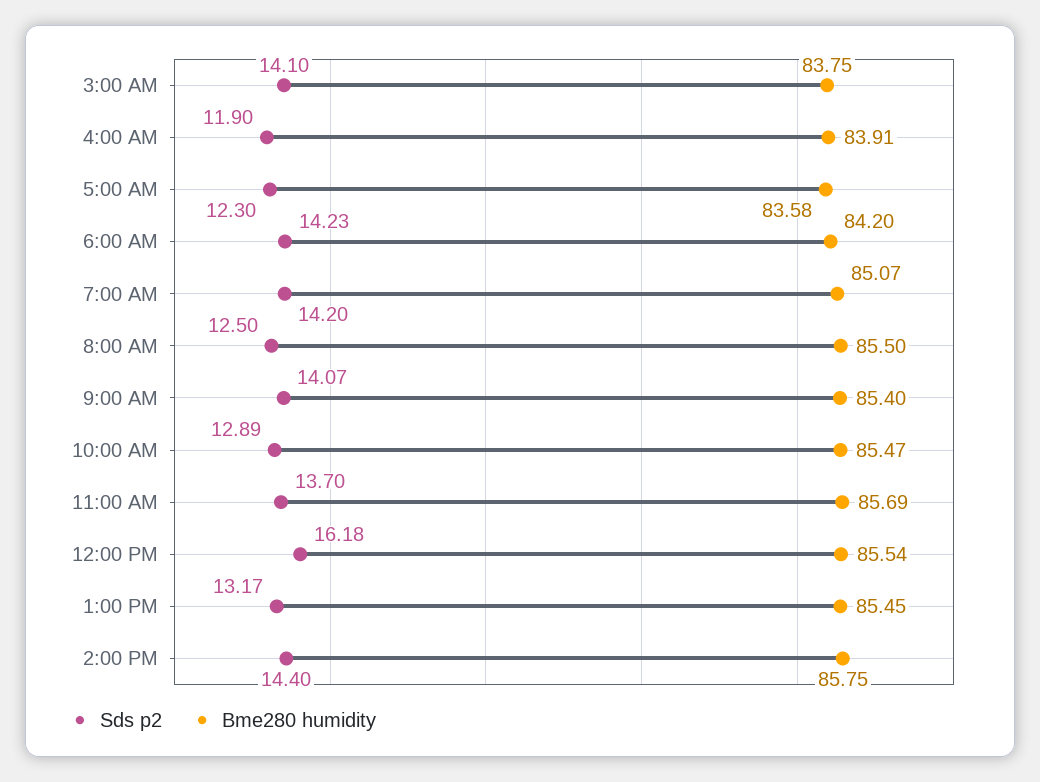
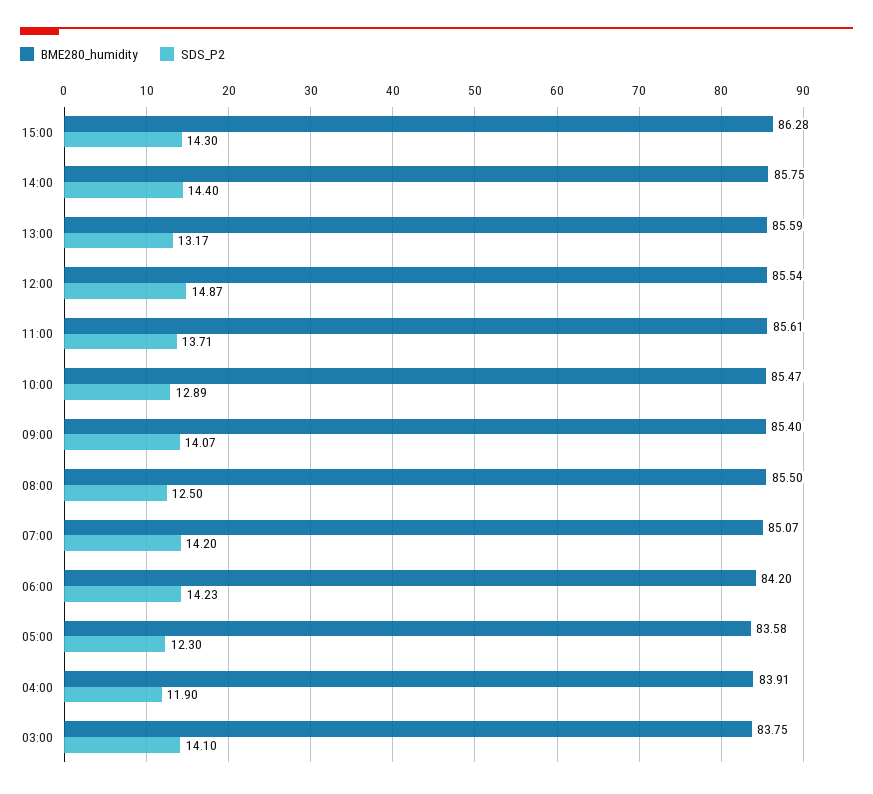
Sds p2, 11:00 AM: 13.7 -> 13.71
Bme280 humidity, 11:00 AM: 85.69 -> 85.61
Sds p2, 12:00 PM: 16.18 -> 14.87
Bme280 humidity, 1:00 PM: 85.45 -> 85.59
Bme280 humidity, 15:00: none -> 86.28
Sds p2, 15:00: none -> 14.3

